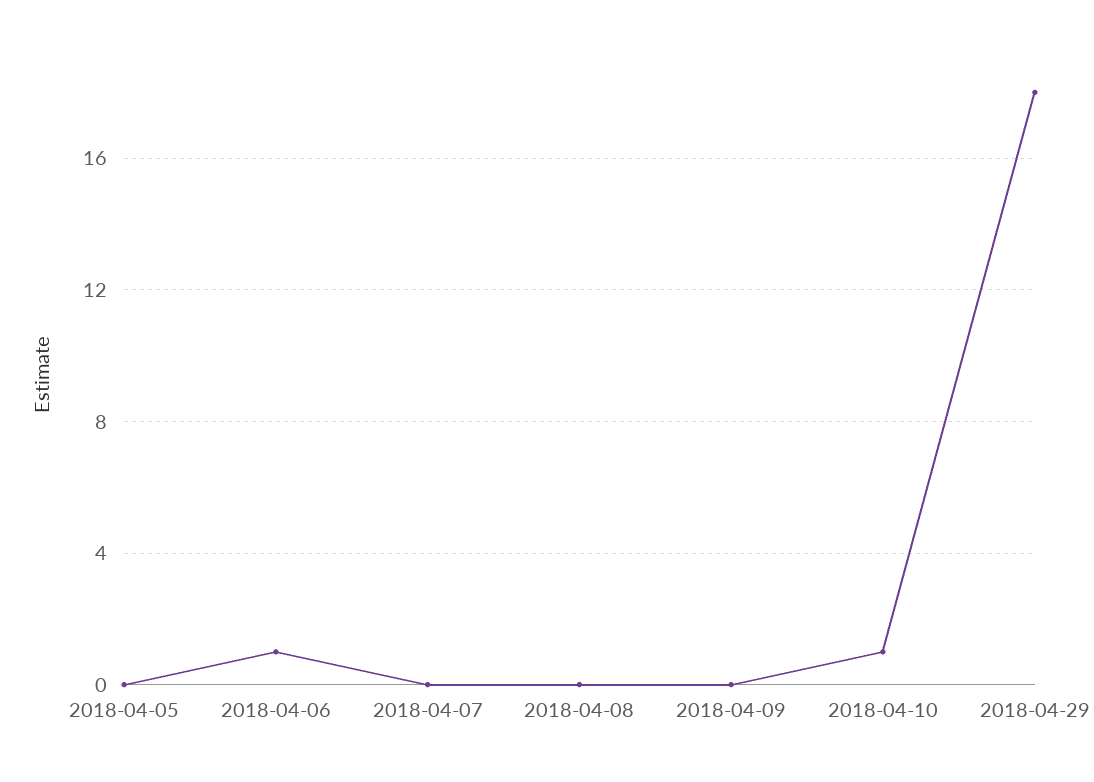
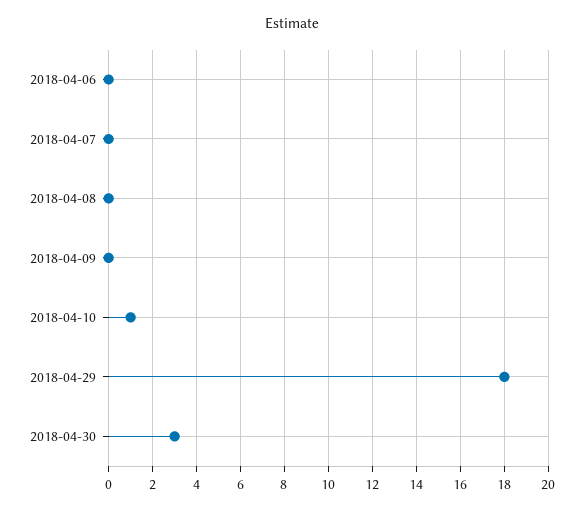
2018-04-05: 0 -> none
2018-04-06: 1 -> 0
2018-04-30: none -> 3

